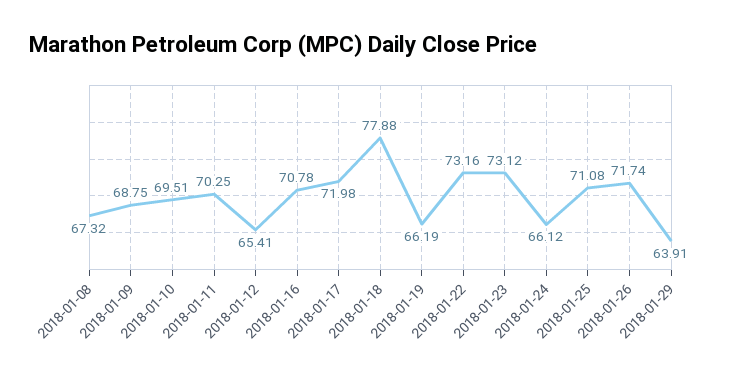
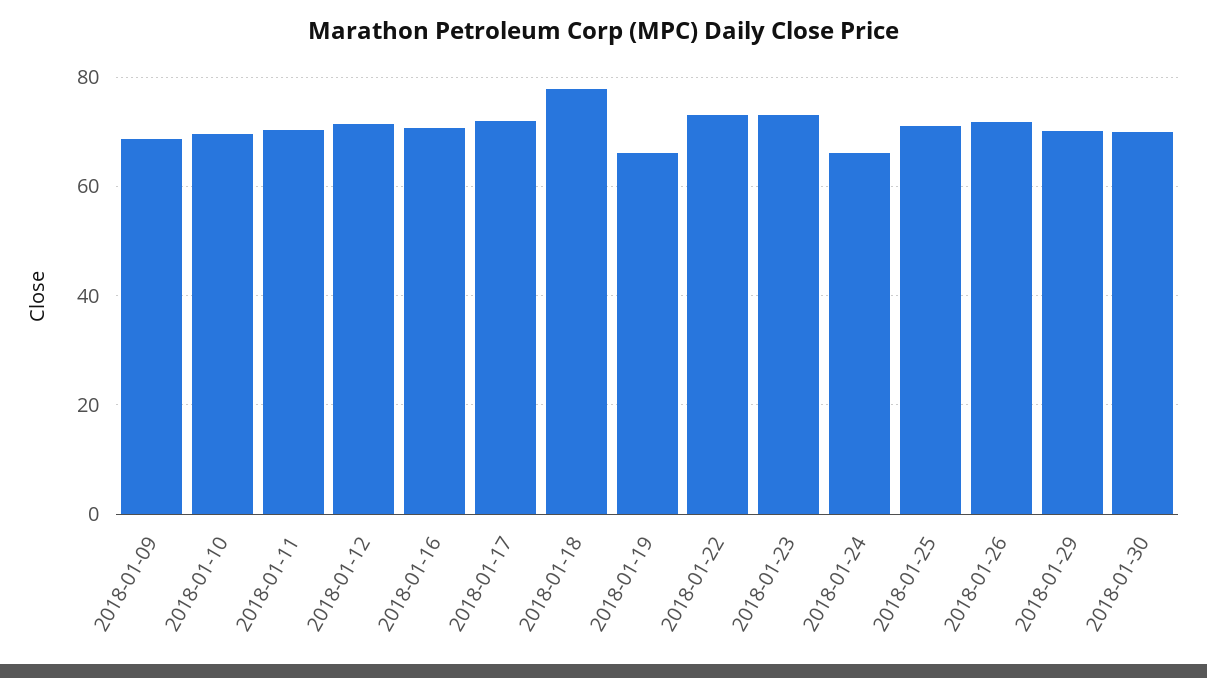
2018-01-08: 67.32 -> none
2018-01-12: 65.41 -> 72
2018-01-29: 63.91 -> 70
2018-01-30: none -> 70

